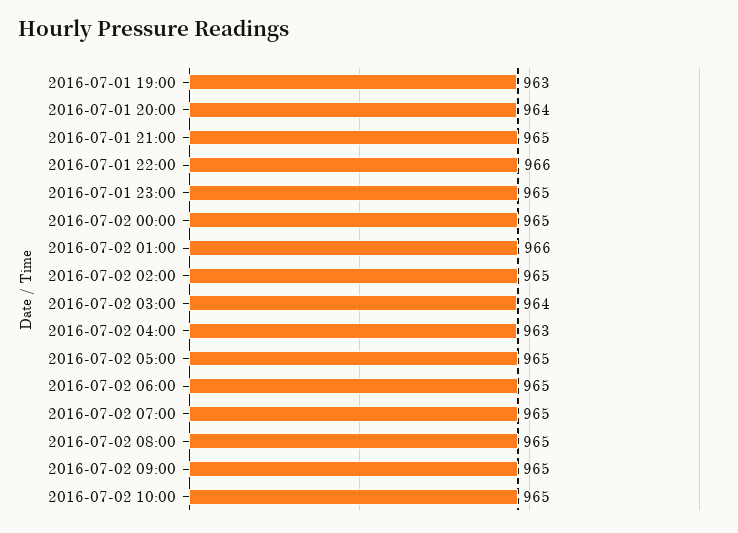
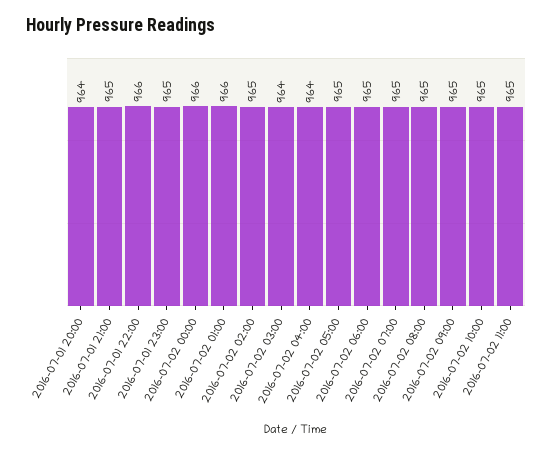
2016-07-01 19:00: 963 -> none
2016-07-02 00:00: 965 -> 966
2016-07-02 04:00: 963 -> 964
2016-07-02 11:00: none -> 965

